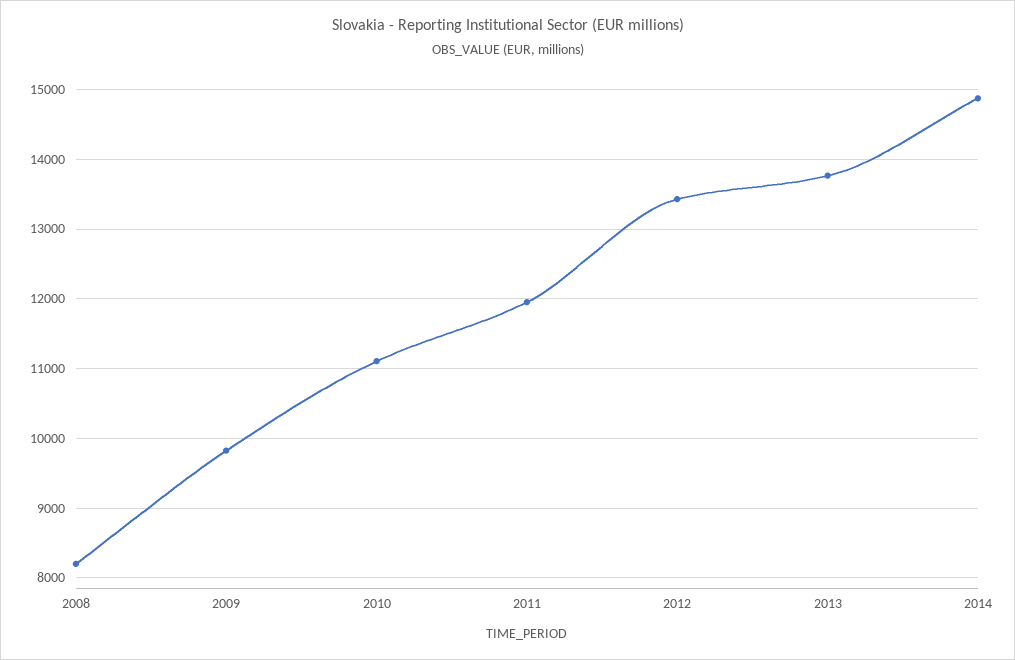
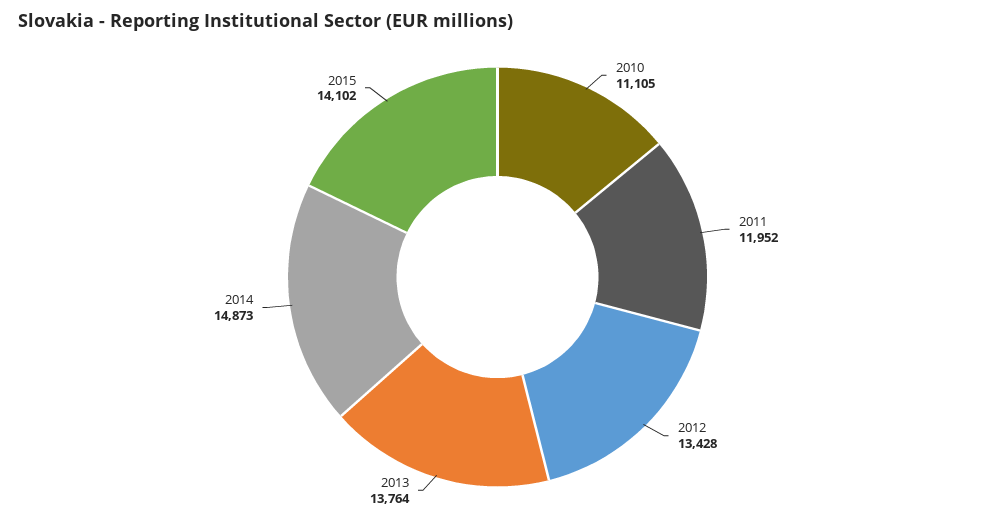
2008: 8200 -> none
2009: 9800 -> none
2015: none -> 14102

